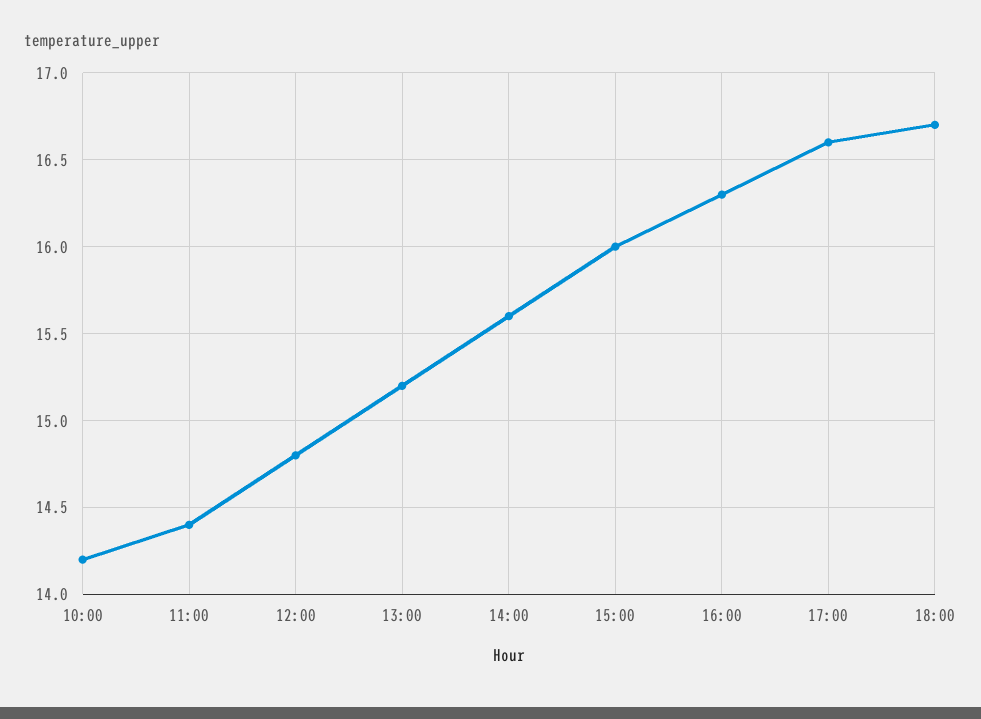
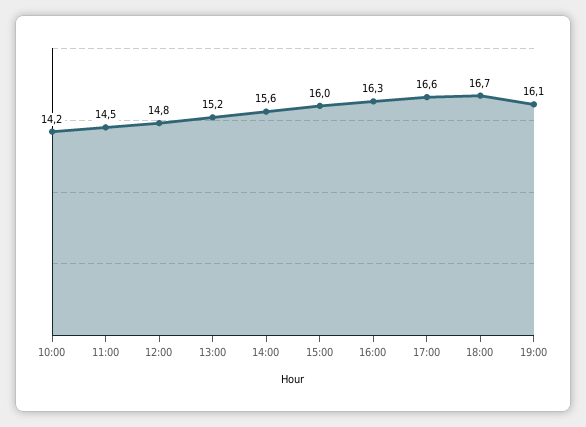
11:00: 14.4 -> 14.5
19:00: none -> 16.1

